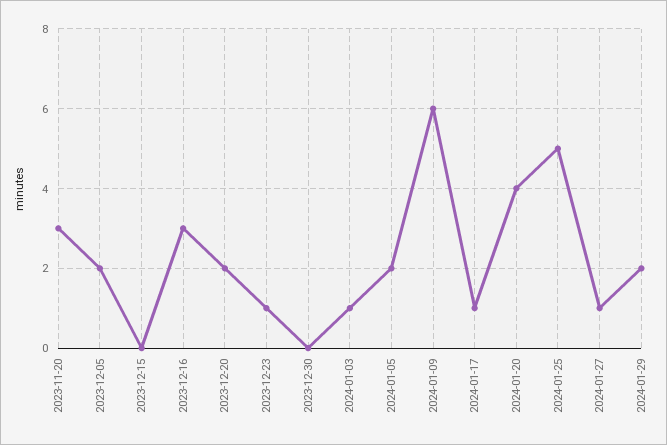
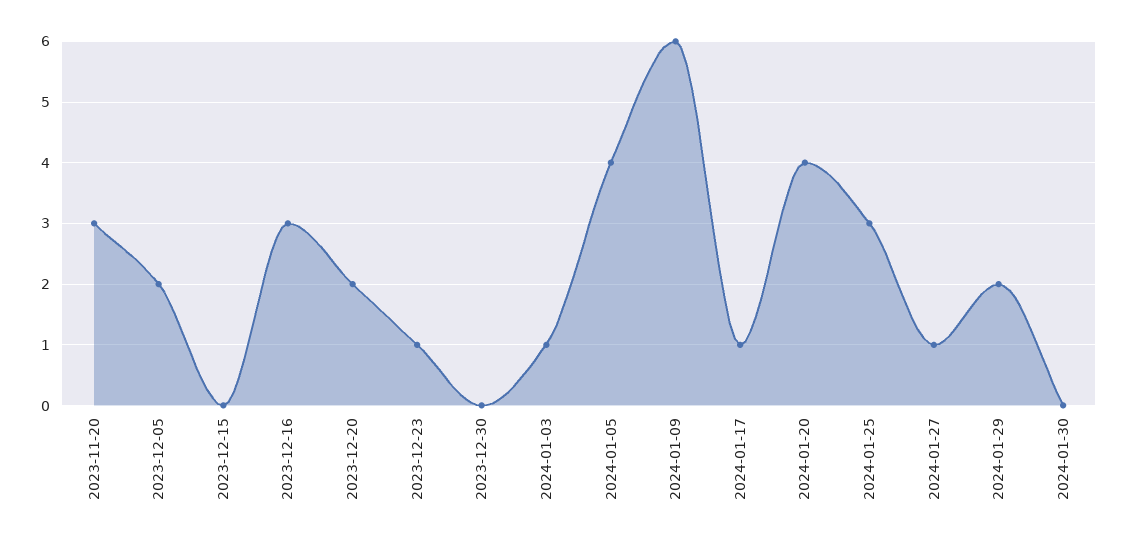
2024-01-05: 2 -> 4
2024-01-25: 5 -> 3
2024-01-30: none -> 0

